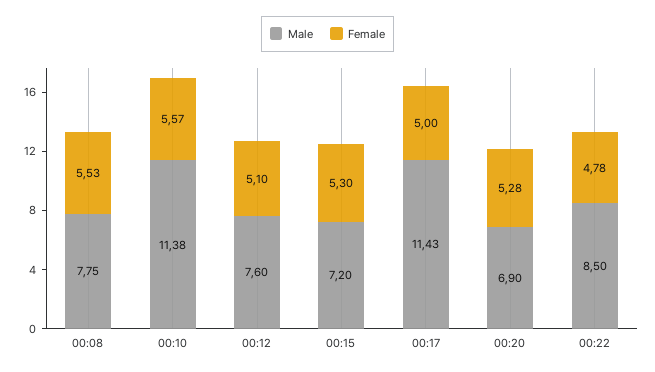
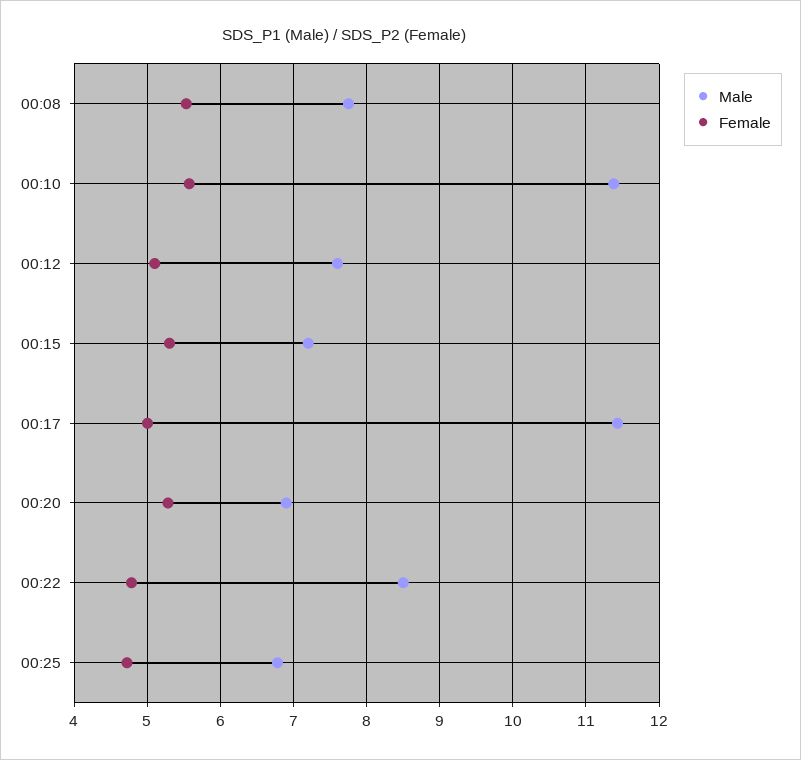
Male, 00:25: none -> 6.8
Female, 00:25: none -> 4.7

